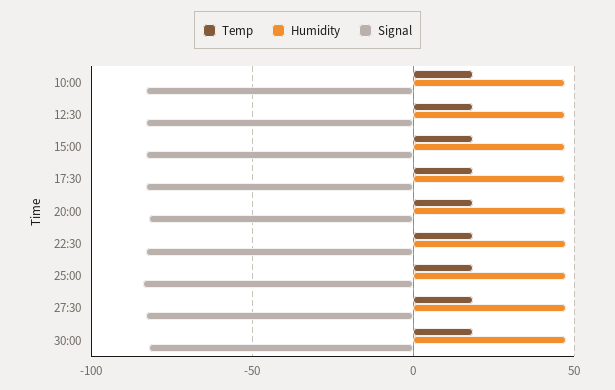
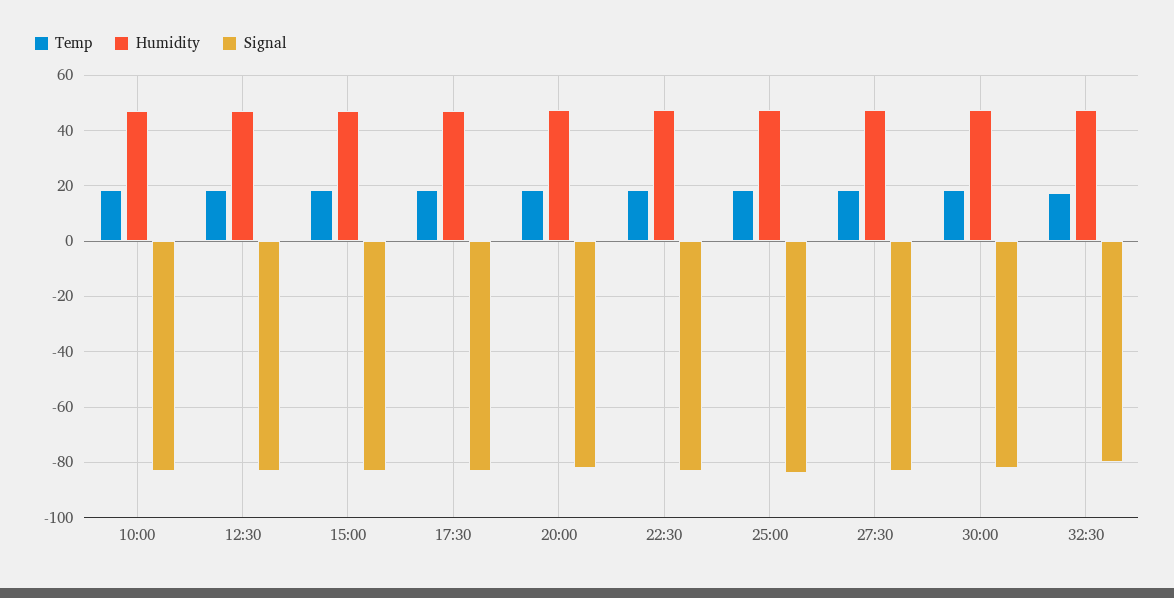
Temp, 32:30: none -> 17.5
Humidity, 32:30: none -> 47.5
Signal, 32:30: none -> -80

